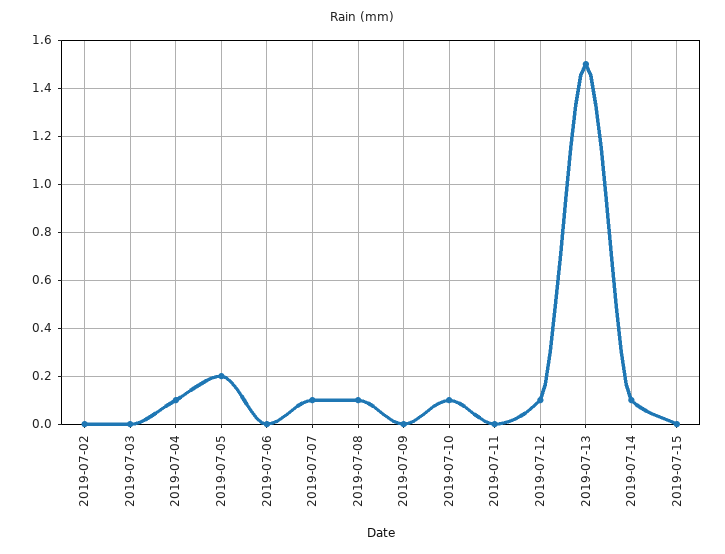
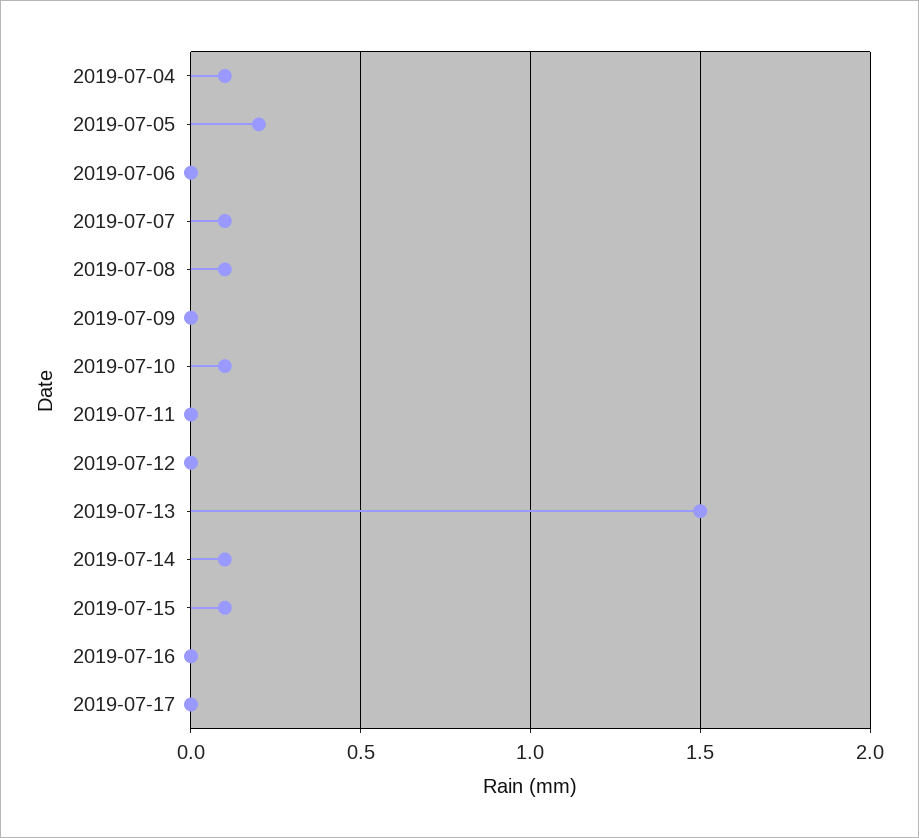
2019-07-02: 0 -> none
2019-07-03: 0 -> none
2019-07-12: 0.1 -> 0
2019-07-15: 0 -> 0.1
2019-07-16: none -> 0
2019-07-17: none -> 0

